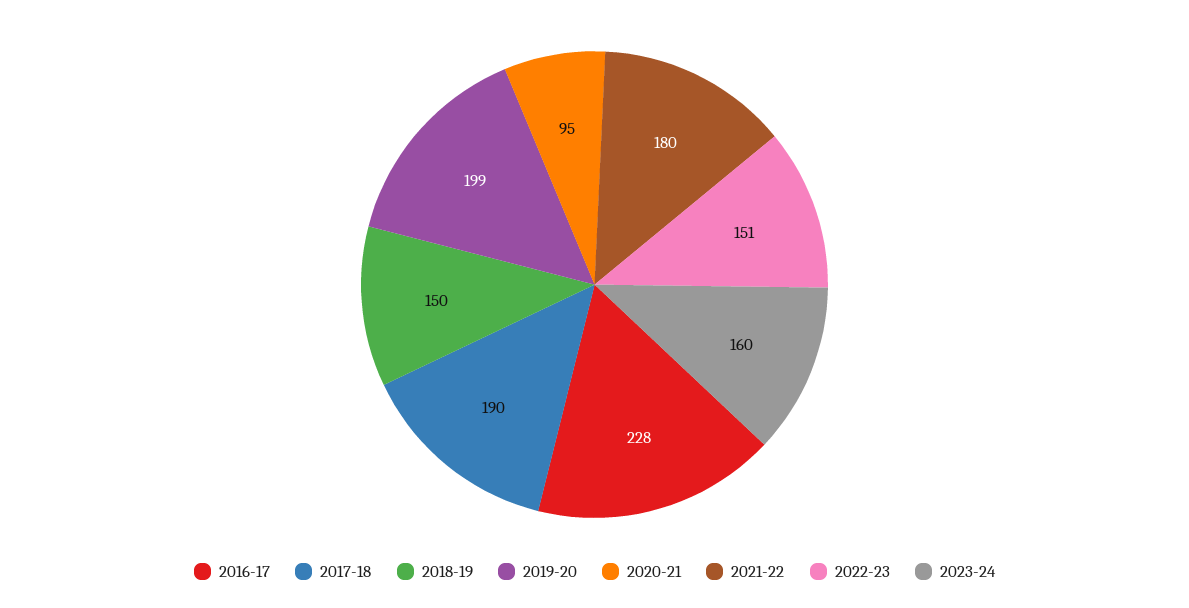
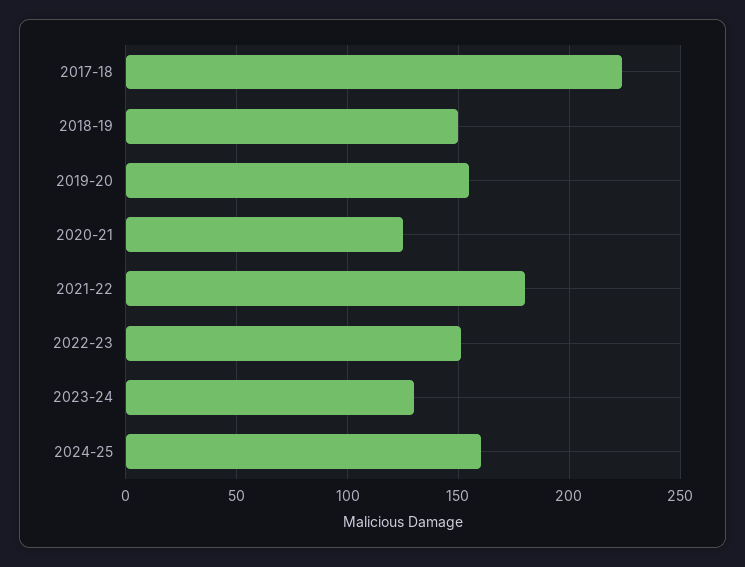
2016-17: 228 -> none
2017-18: 190 -> 225
2019-20: 199 -> 155
2020-21: 95 -> 125
2023-24: 160 -> 130
2024-25: none -> 160

